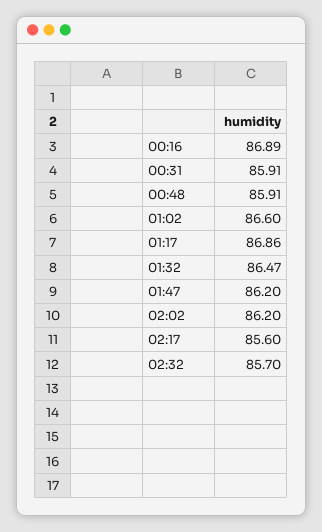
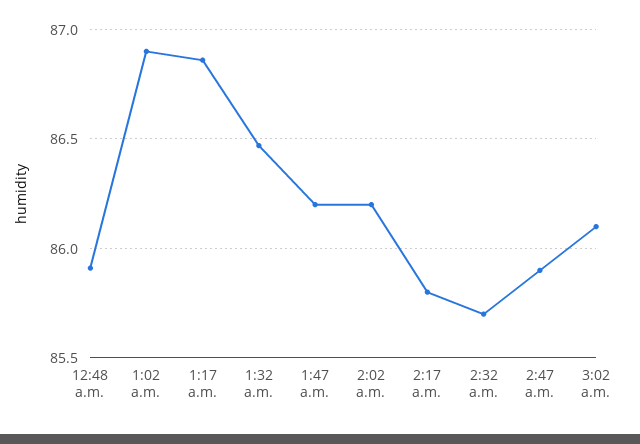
00:16: 86.89 -> none
00:31: 85.91 -> none
01:02: 86.6 -> 86.9
02:17: 85.6 -> 85.8
2:47 a.m.: none -> 85.9
3:02 a.m.: none -> 86.1

